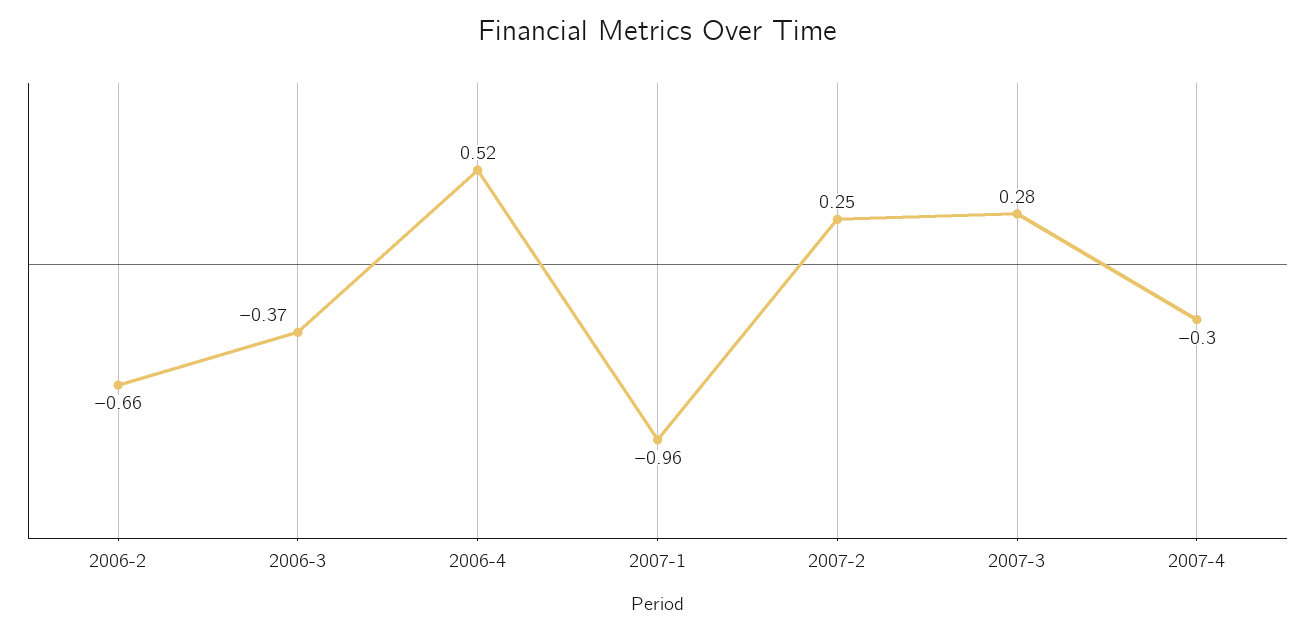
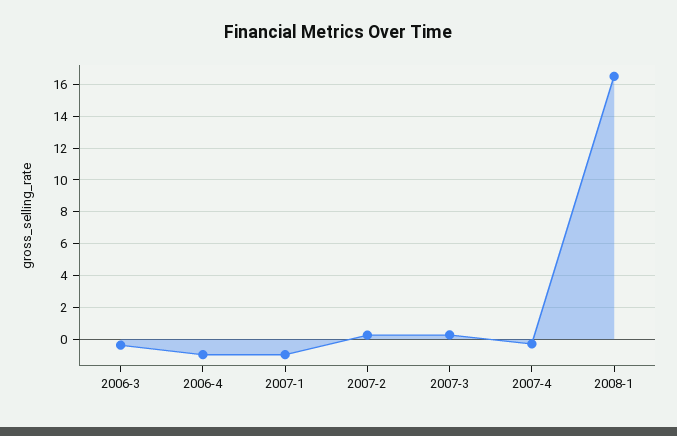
2006-2: -0.66 -> none
2006-4: 0.52 -> -1
2008-1: none -> 16.5

